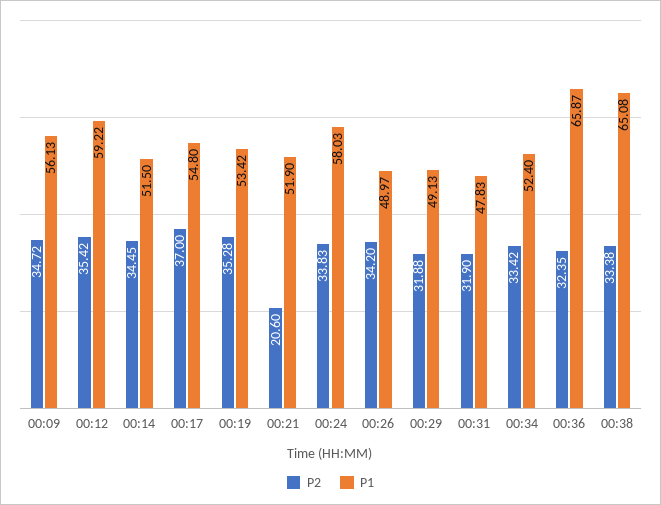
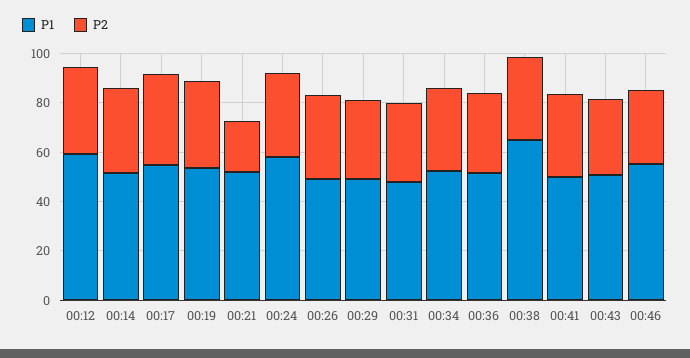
P2, 00:09: 34.72 -> none
P1, 00:09: 56.13 -> none
P1, 00:36: 65.87 -> 50
P1, 00:41: none -> 50
P2, 00:41: none -> 35
P1, 00:43: none -> 50
P2, 00:43: none -> 30
P1, 00:46: none -> 55
P2, 00:46: none -> 30

